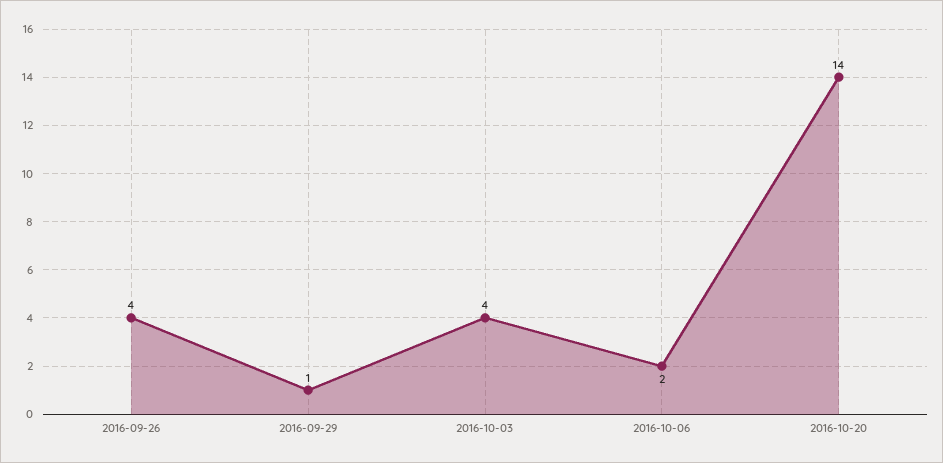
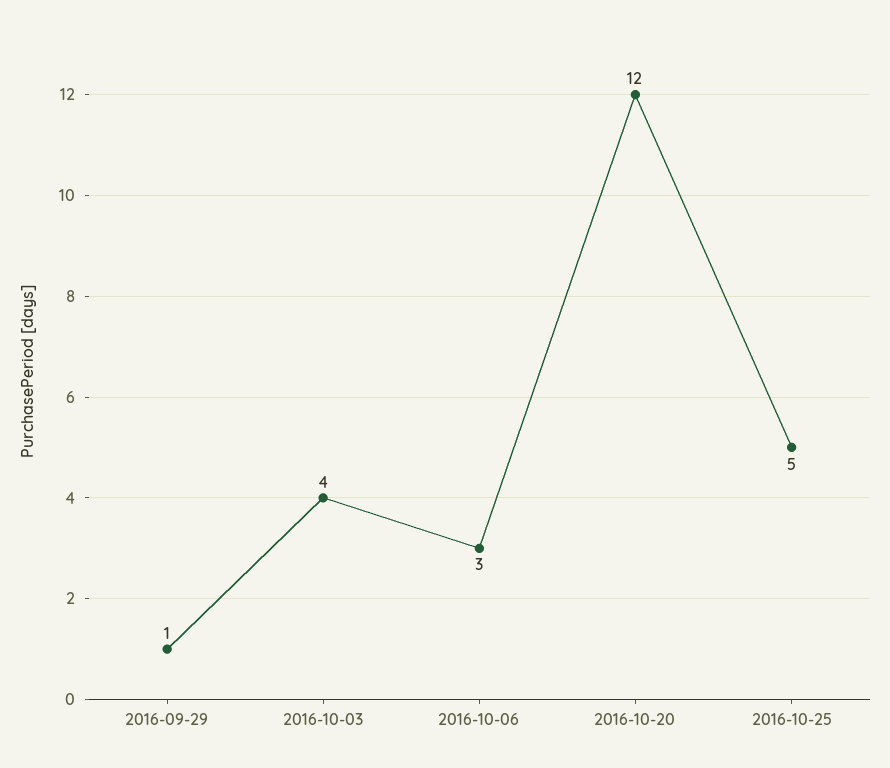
2016-09-26: 4 -> none
2016-10-06: 2 -> 3
2016-10-20: 14 -> 12
2016-10-25: none -> 5

